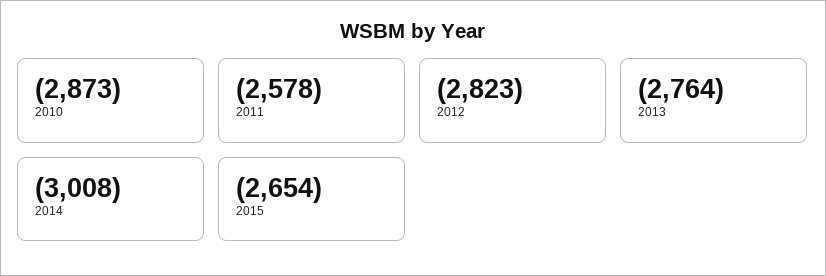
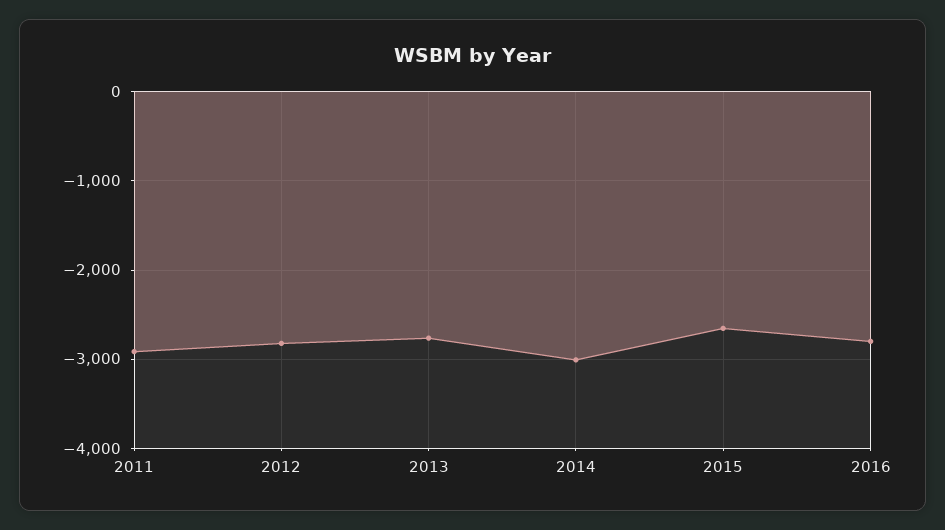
2010: -2873 -> none
2011: -2578 -> -2900
2016: none -> -2800

